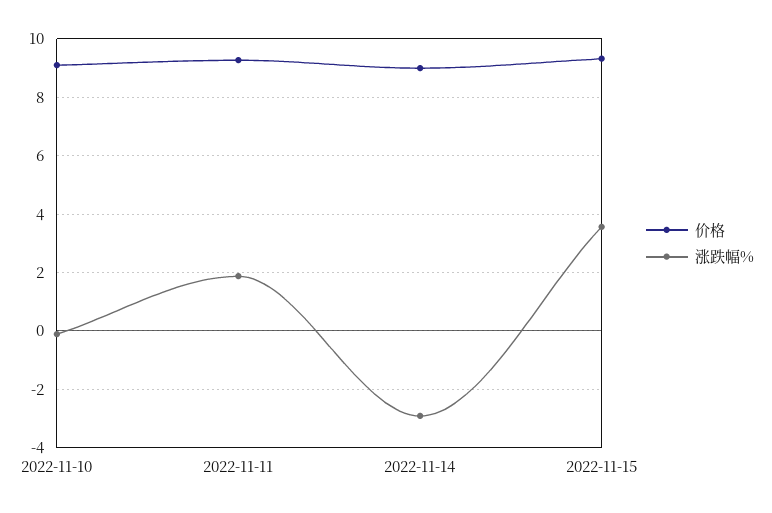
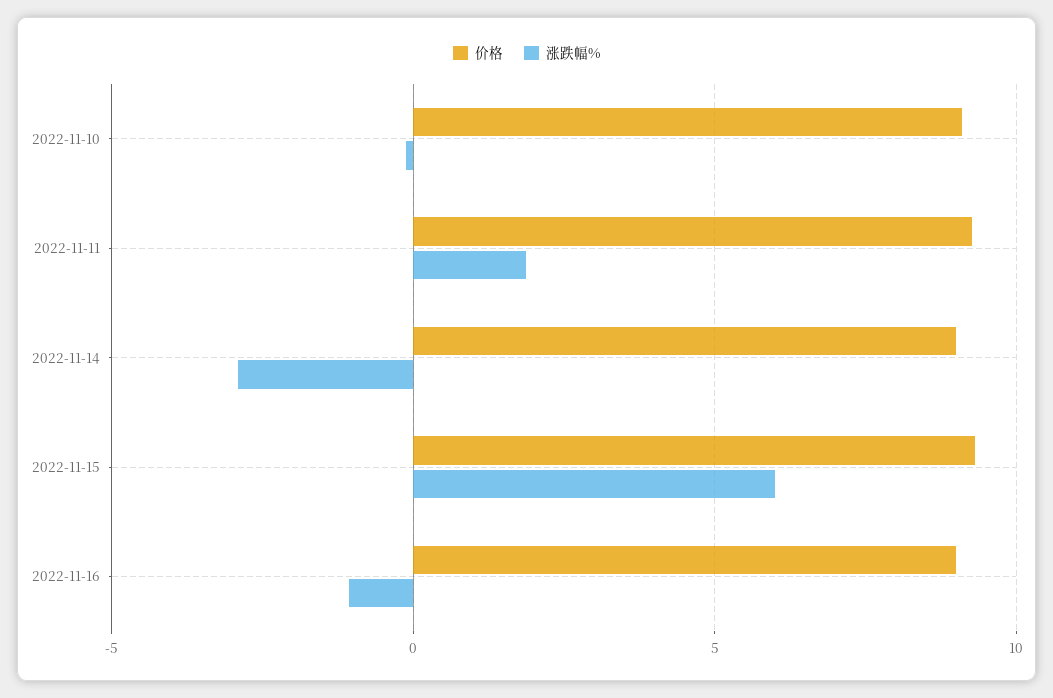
涨跌幅%, 2022-11-15: 3.5 -> 6
价格, 2022-11-16: none -> 9
涨跌幅%, 2022-11-16: none -> -1

